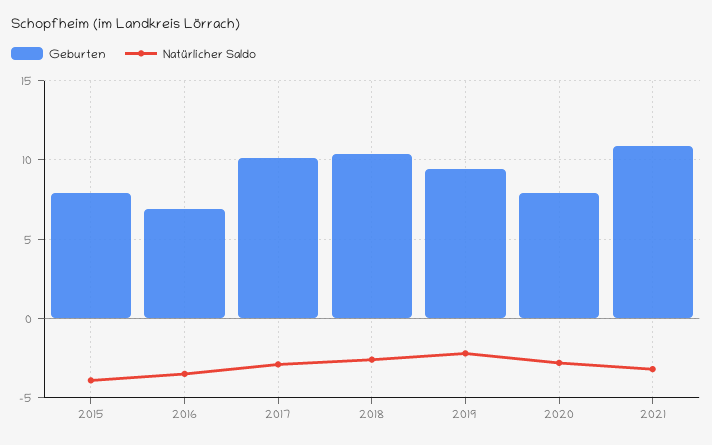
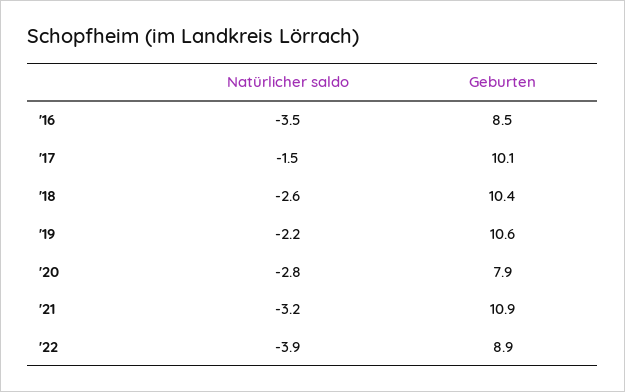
Geburten, 2015: 8 -> none
Natürlicher Saldo, 2015: -4 -> none
Geburten, 2016: 7 -> 8.5
Natürlicher Saldo, 2017: -3 -> -1.5
Geburten, 2019: 9.5 -> 10.6
Natürlicher Saldo, '22: none -> -3.9
Geburten, '22: none -> 8.9

